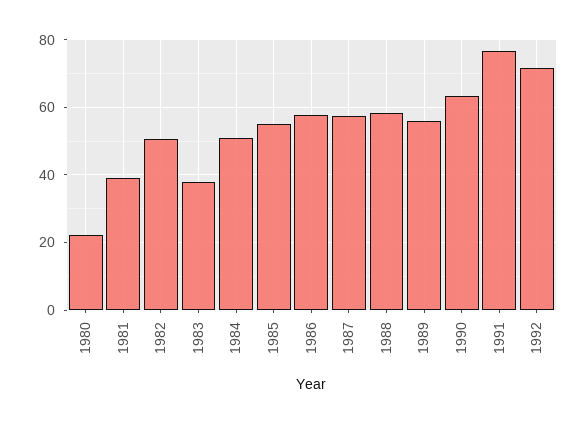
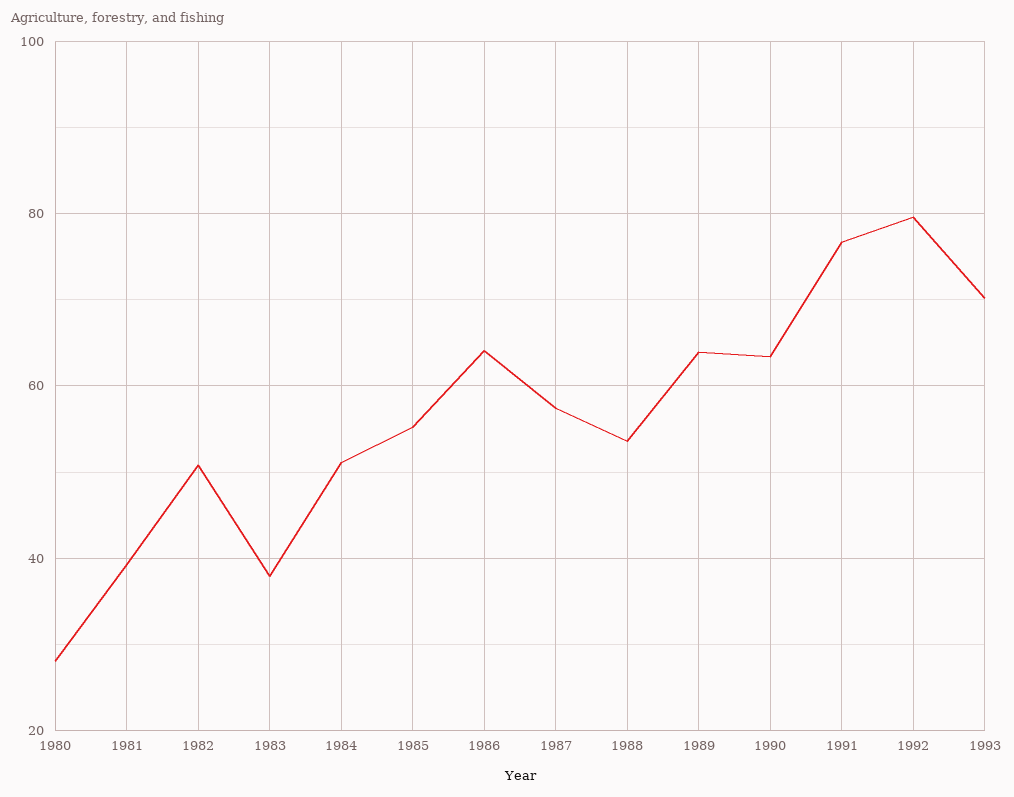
1980: 22 -> 28
1986: 58 -> 64
1988: 58 -> 54
1989: 56 -> 64
1992: 72 -> 80
1993: none -> 70

